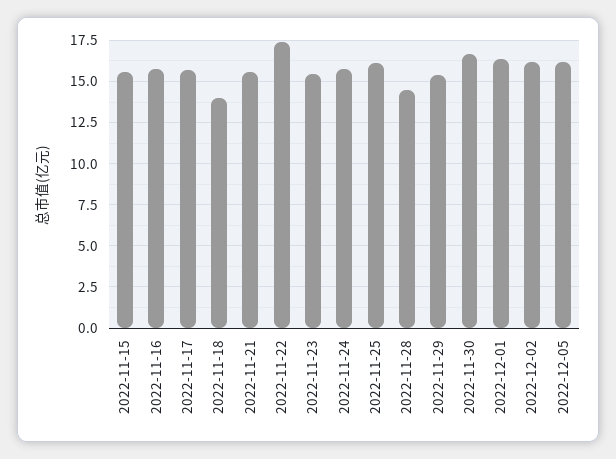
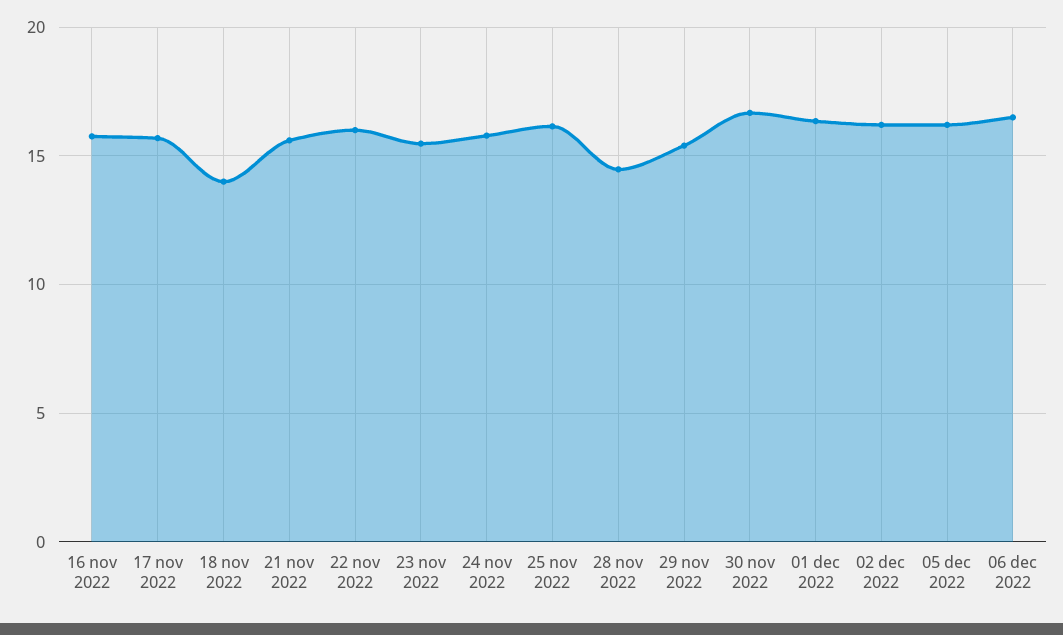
2022-11-15: 15.5 -> none
2022-11-22: 17.5 -> 16
06 dec 2022: none -> 16.5

